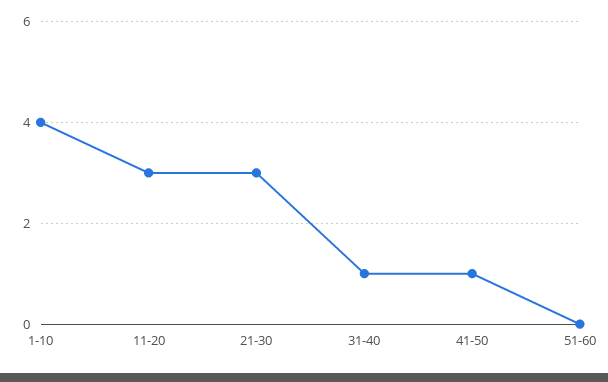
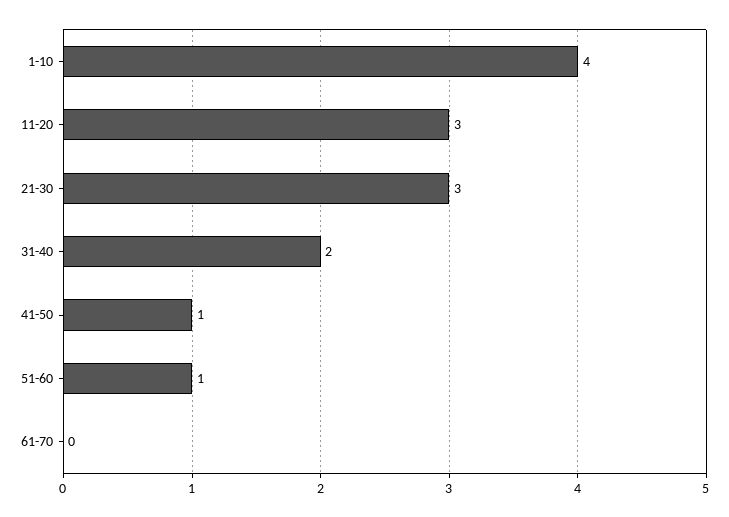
31-40: 1 -> 2
51-60: 0 -> 1
61-70: none -> 0

